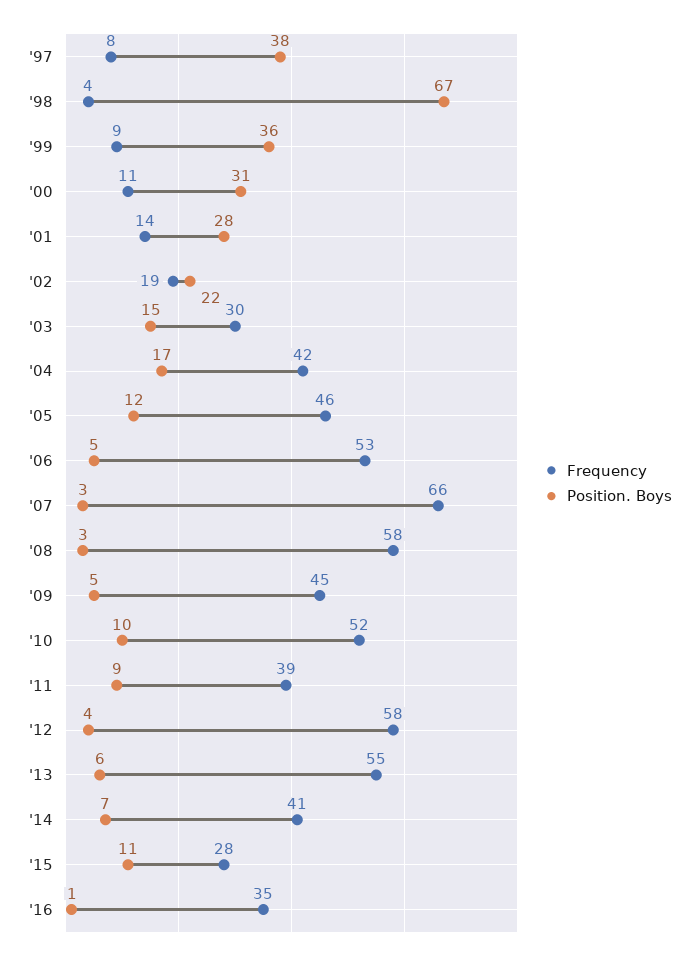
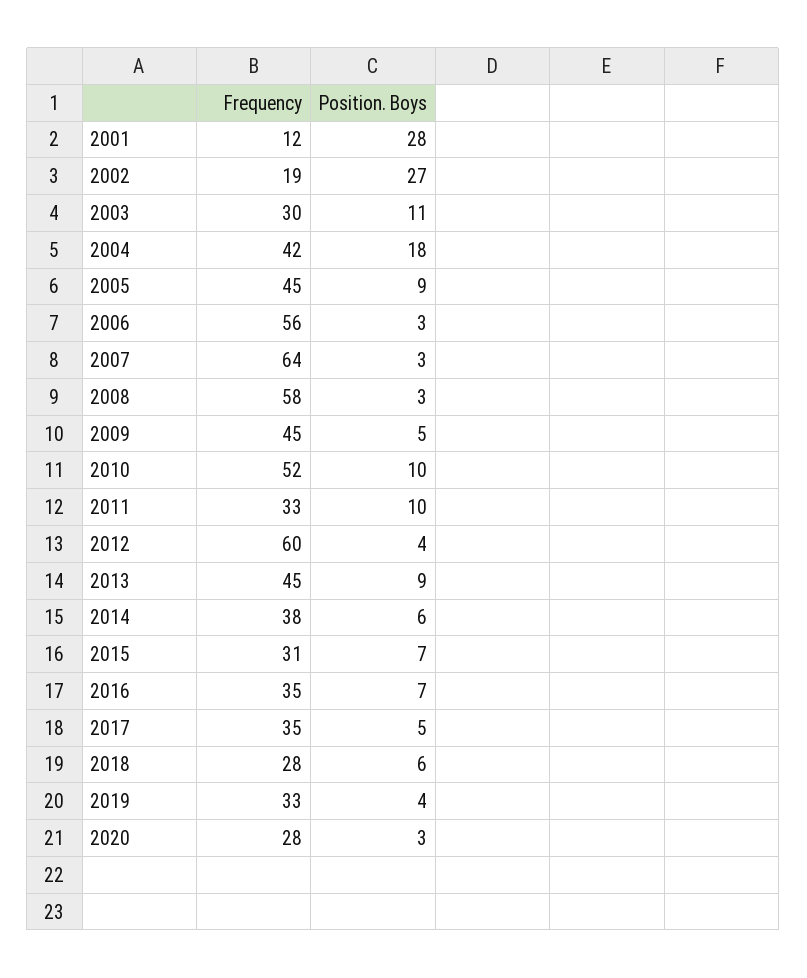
Frequency, '97: 8 -> none
Position. Boys, '97: 38 -> none
Frequency, '98: 4 -> none
Position. Boys, '98: 67 -> none
Frequency, '99: 9 -> none
Position. Boys, '99: 36 -> none
Frequency, '00: 11 -> none
Position. Boys, '00: 31 -> none
Frequency, '01: 14 -> 12
Position. Boys, '02: 22 -> 27
Position. Boys, '03: 15 -> 11
Position. Boys, '04: 17 -> 18
Frequency, '05: 46 -> 45
Position. Boys, '05: 12 -> 9
Frequency, '06: 53 -> 56
Position. Boys, '06: 5 -> 3
Frequency, '07: 66 -> 64
Frequency, '11: 39 -> 33
Position. Boys, '11: 9 -> 10
Frequency, '12: 58 -> 60
Frequency, '13: 55 -> 45
Position. Boys, '13: 6 -> 9
Frequency, '14: 41 -> 38
Position. Boys, '14: 7 -> 6
Frequency, '15: 28 -> 31
Position. Boys, '15: 11 -> 7
Position. Boys, '16: 1 -> 7
Frequency, 2017: none -> 35
Position. Boys, 2017: none -> 5
Frequency, 2018: none -> 28
Position. Boys, 2018: none -> 6
Frequency, 2019: none -> 33
Position. Boys, 2019: none -> 4
Frequency, 2020: none -> 28
Position. Boys, 2020: none -> 3

